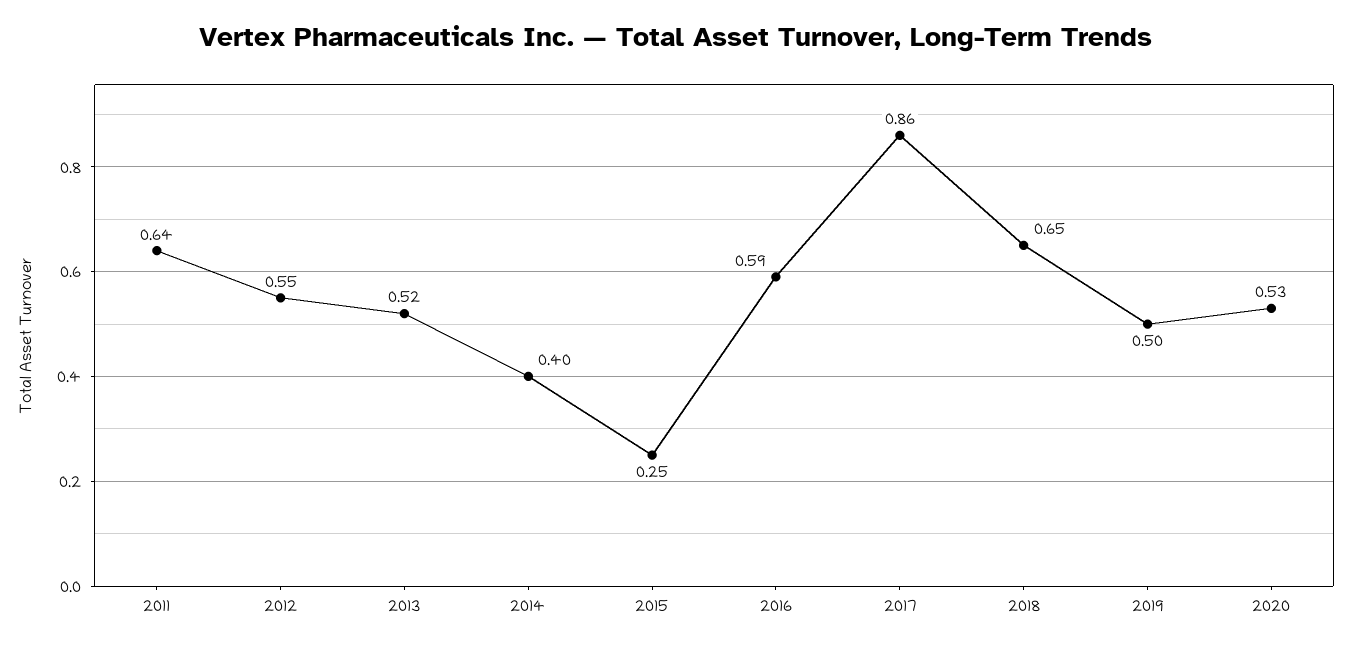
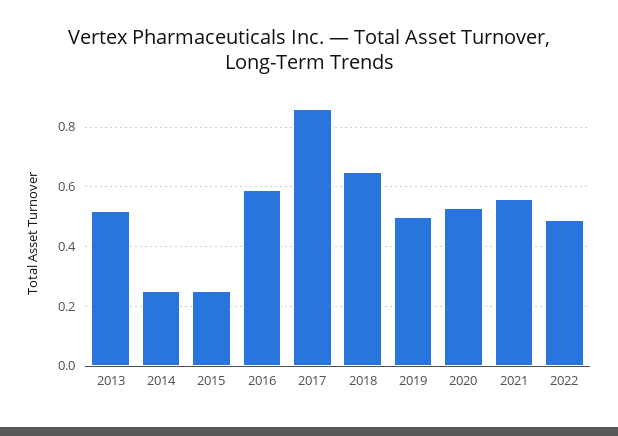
2011: 0.64 -> none
2012: 0.55 -> none
2014: 0.4 -> 0.25
2021: none -> 0.55
2022: none -> 0.5

